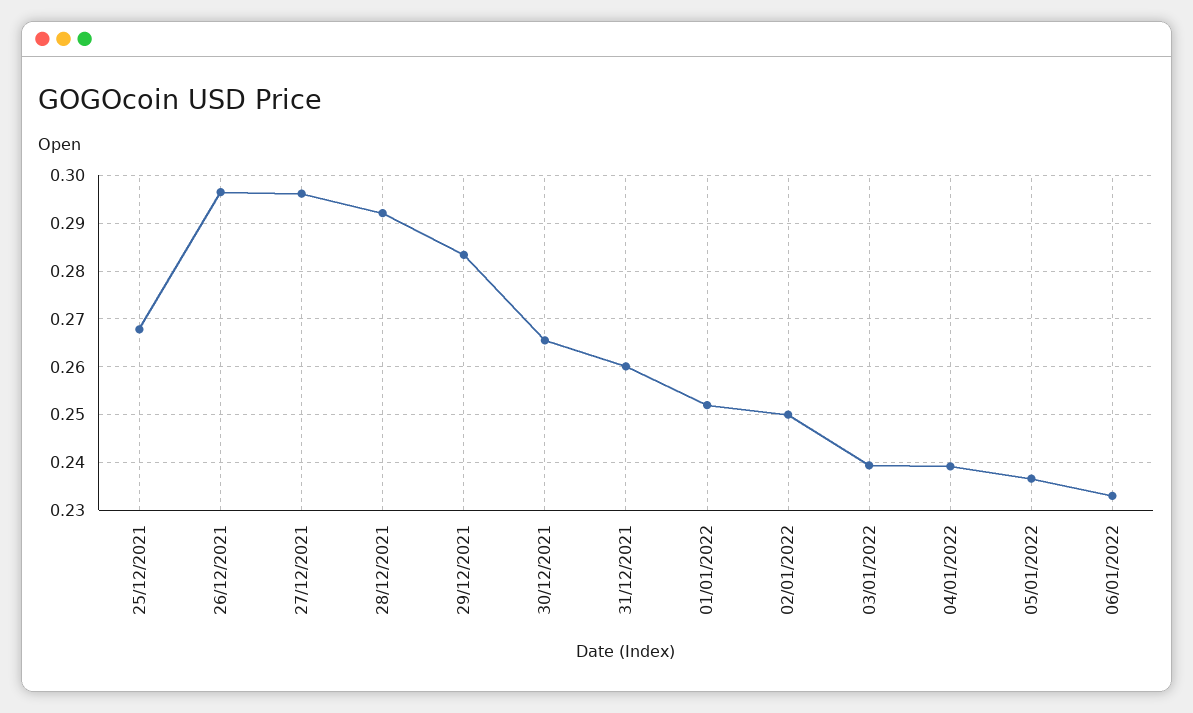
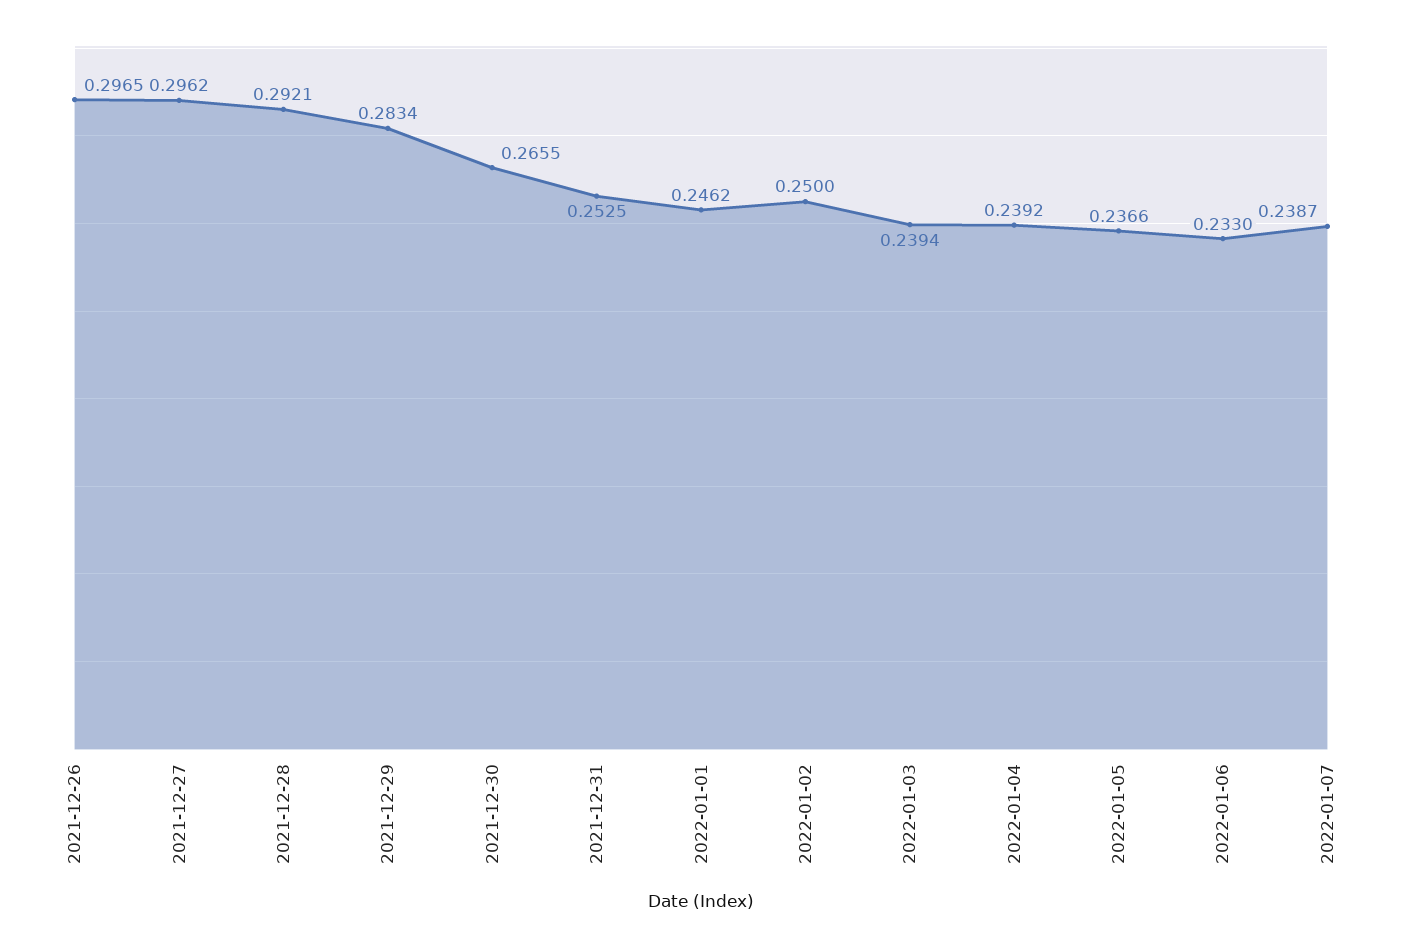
25/12/2021: 0.268 -> none
31/12/2021: 0.26 -> 0.2525
01/01/2022: 0.252 -> 0.2462
2022-01-07: none -> 0.2387

